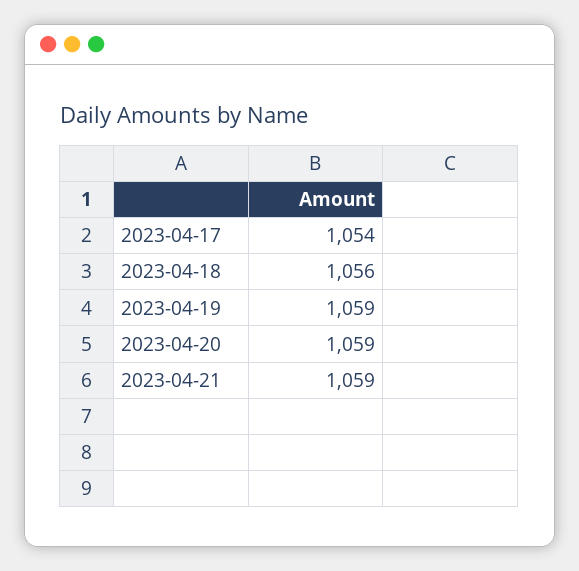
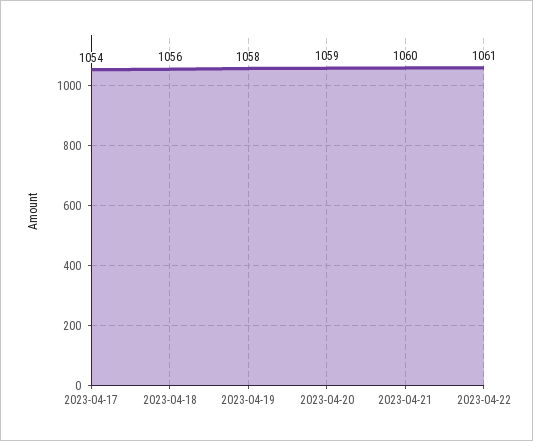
2023-04-19: 1059 -> 1058
2023-04-21: 1059 -> 1060
2023-04-22: none -> 1061

